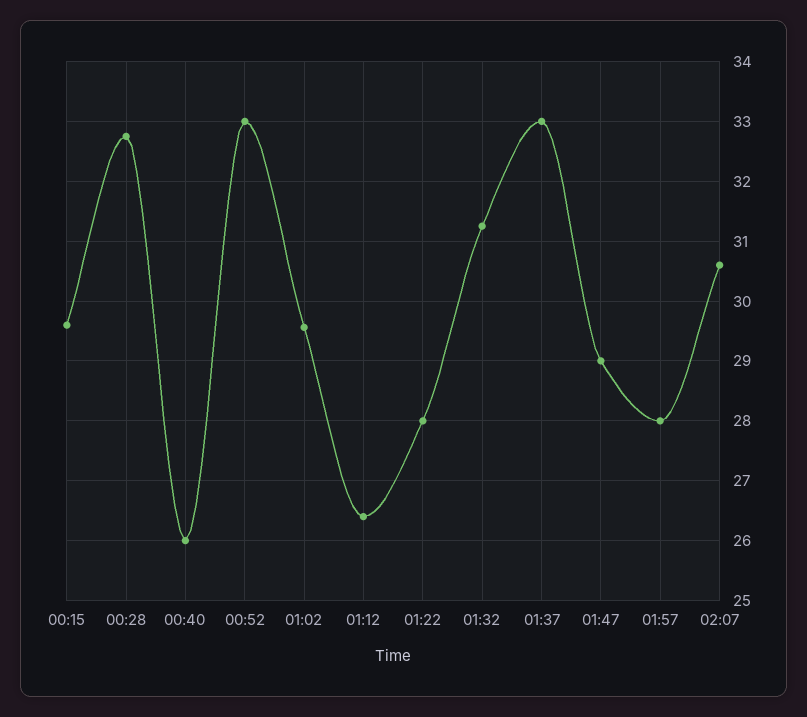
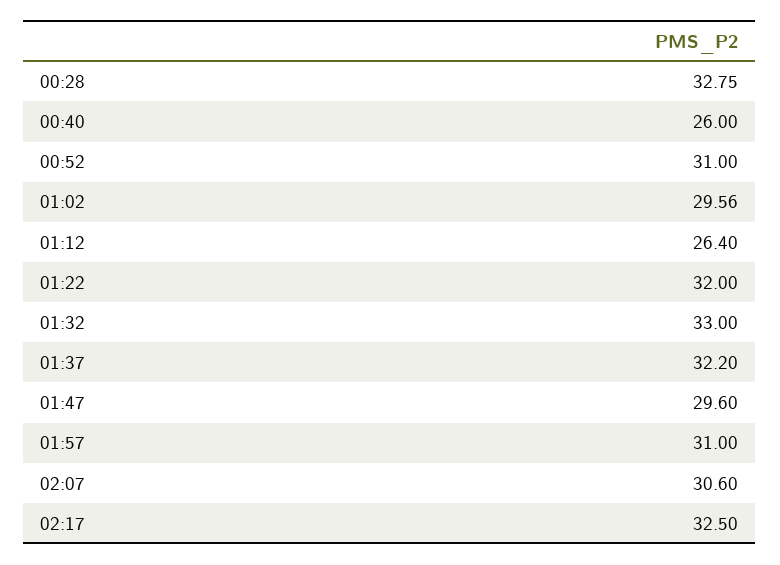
00:15: 29.6 -> none
00:52: 33 -> 31
01:22: 28 -> 32
01:32: 31.2 -> 33
01:37: 33 -> 32.2
01:47: 29 -> 29.6
01:57: 28 -> 31
02:17: none -> 32.5

